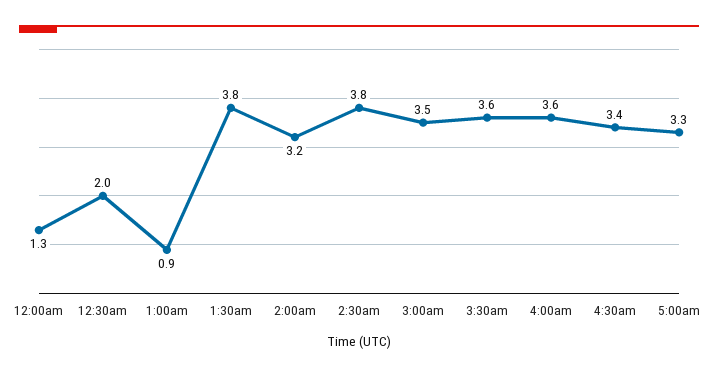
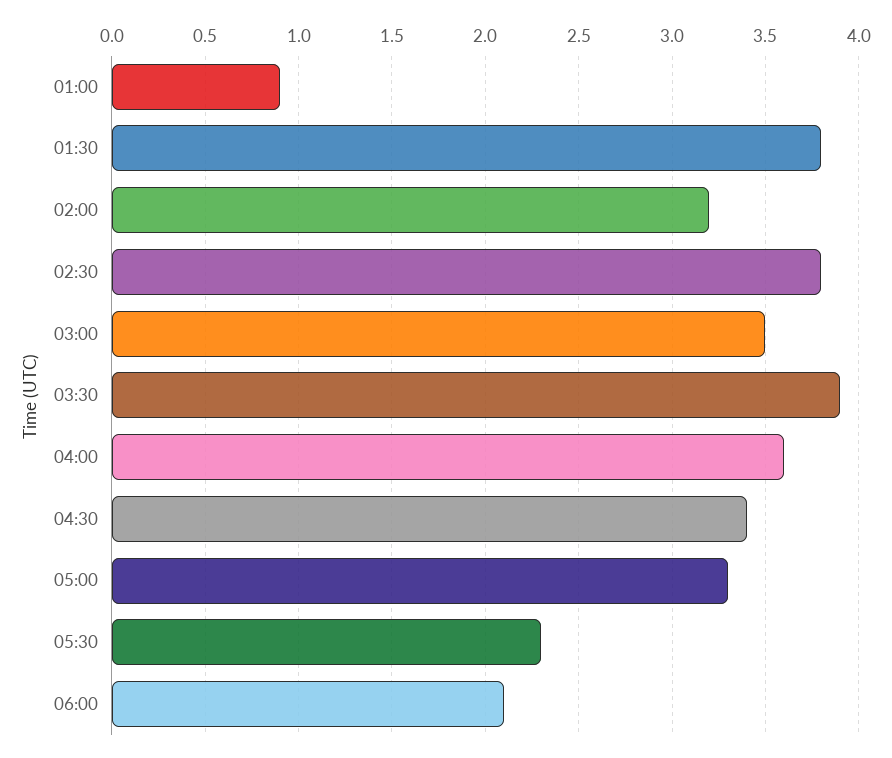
12:00am: 1.3 -> none
12:30am: 2 -> none
3:30am: 3.6 -> 3.9
05:30: none -> 2.3
06:00: none -> 2.1

